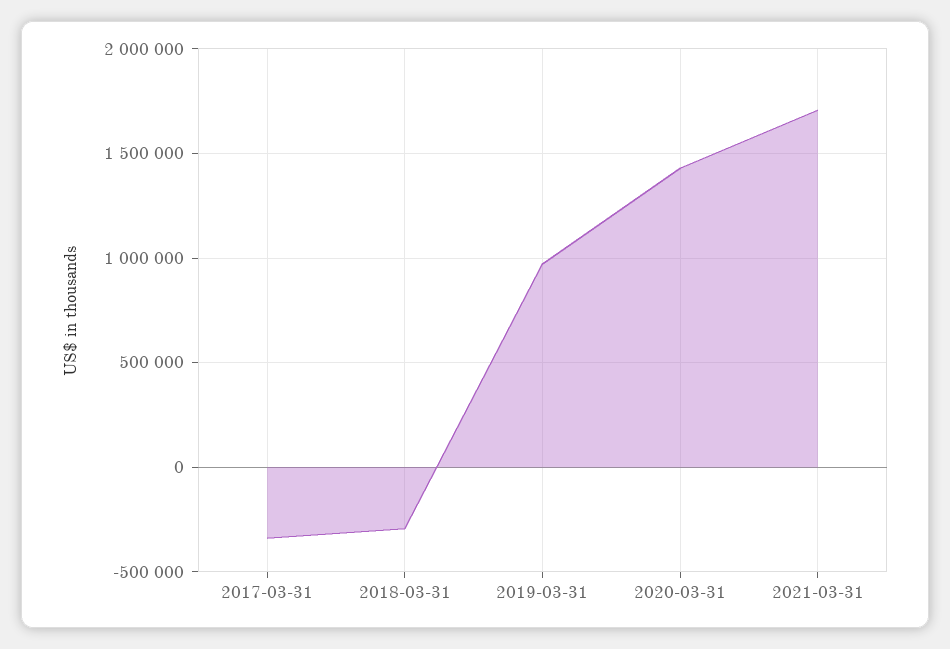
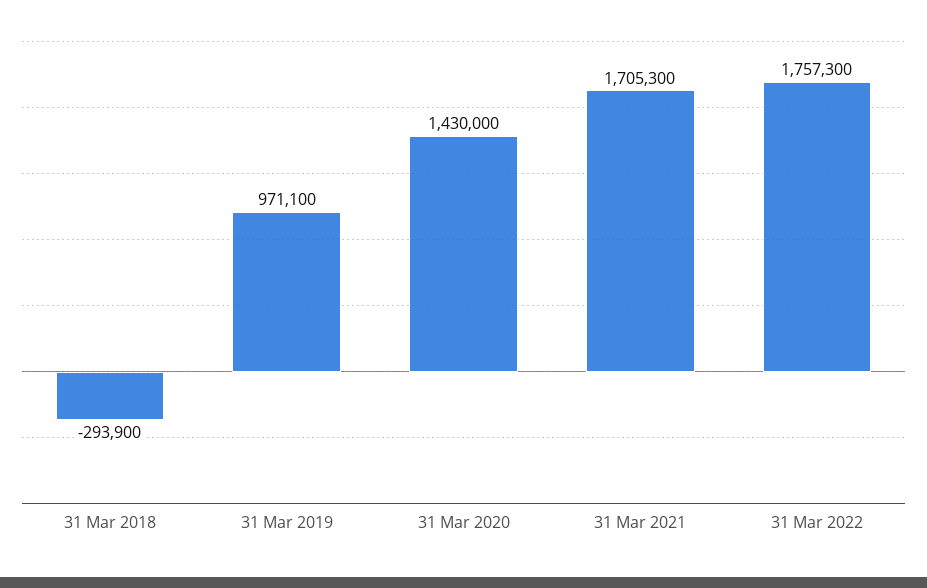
2017-03-31: -350000 -> none
31 Mar 2022: none -> 1757300

